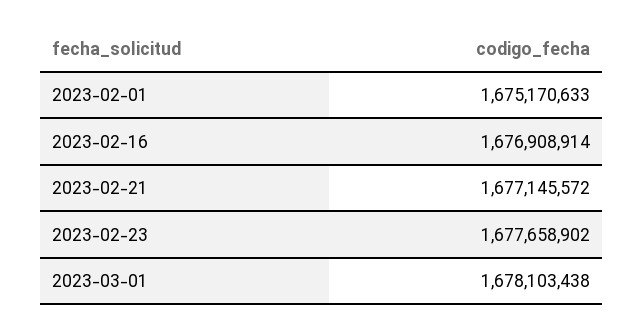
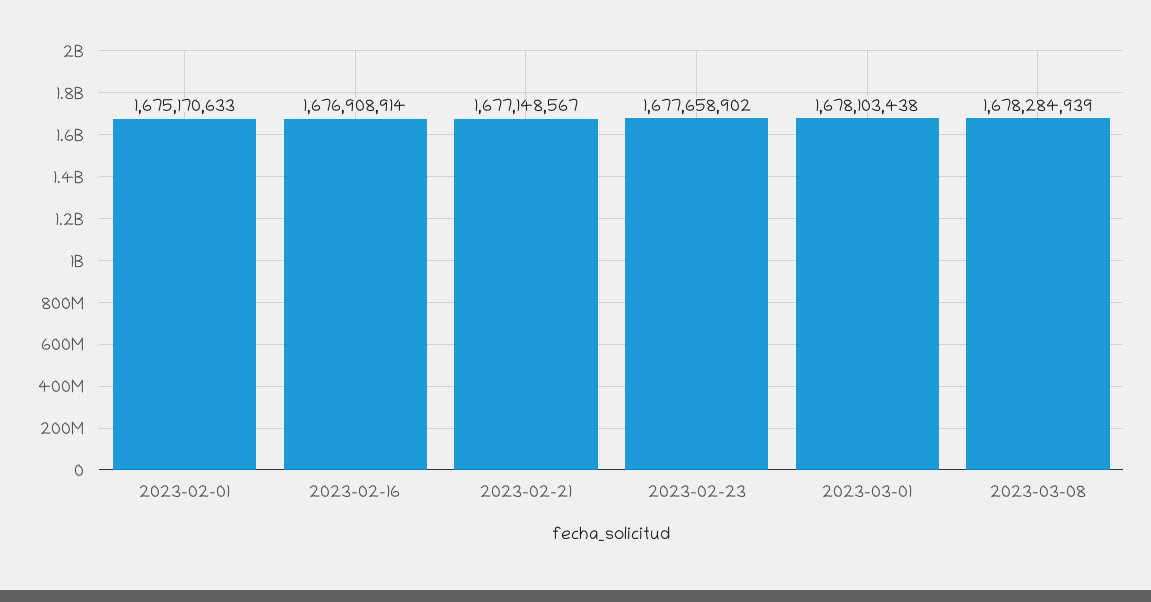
2023-02-21: 1677145572 -> 1677148567
2023-03-08: none -> 1678284939

